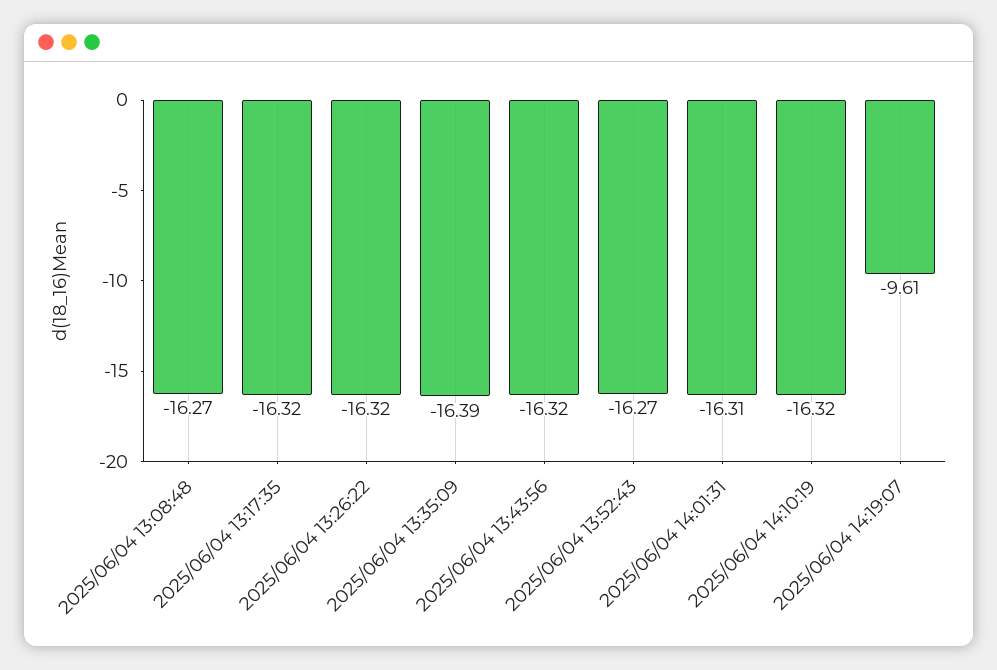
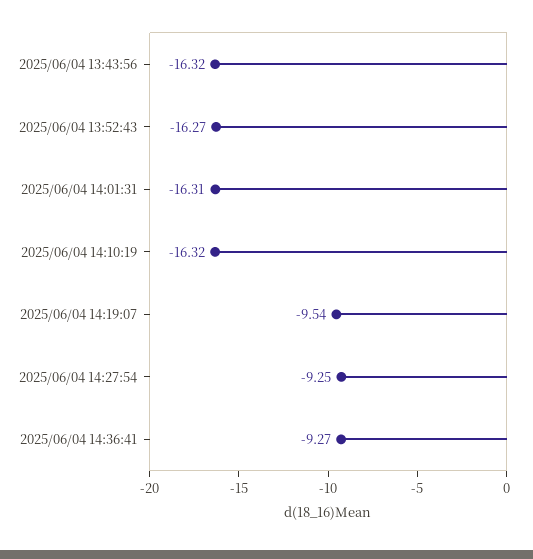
2025/06/04 13:08:48: -16.27 -> none
2025/06/04 13:17:35: -16.32 -> none
2025/06/04 13:26:22: -16.32 -> none
2025/06/04 13:35:09: -16.39 -> none
2025/06/04 14:19:07: -9.61 -> -9.54
2025/06/04 14:27:54: none -> -9.25
2025/06/04 14:36:41: none -> -9.27

